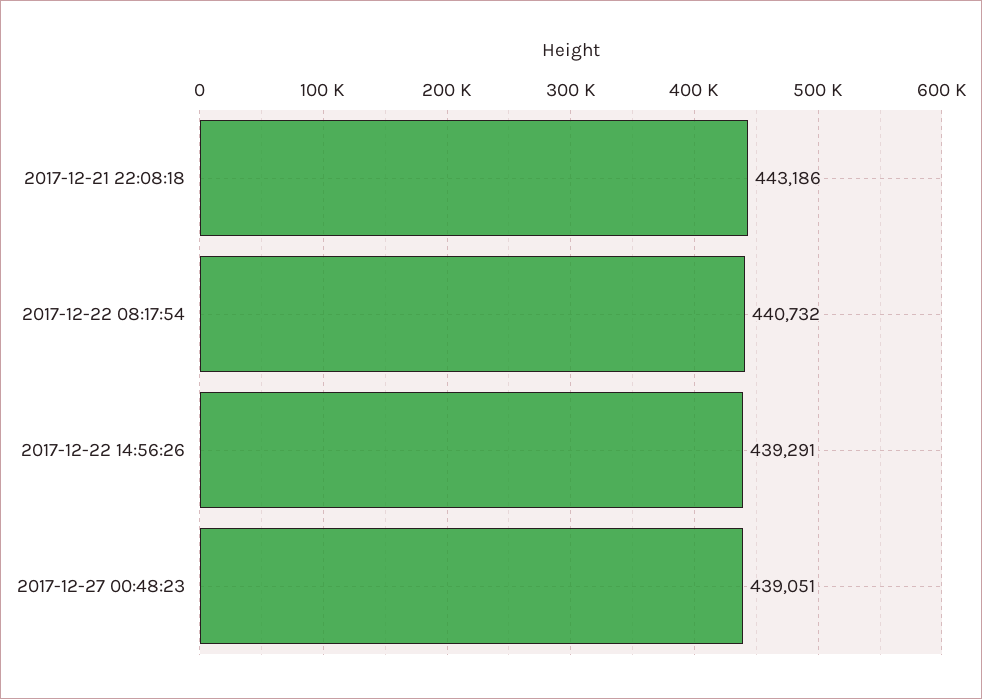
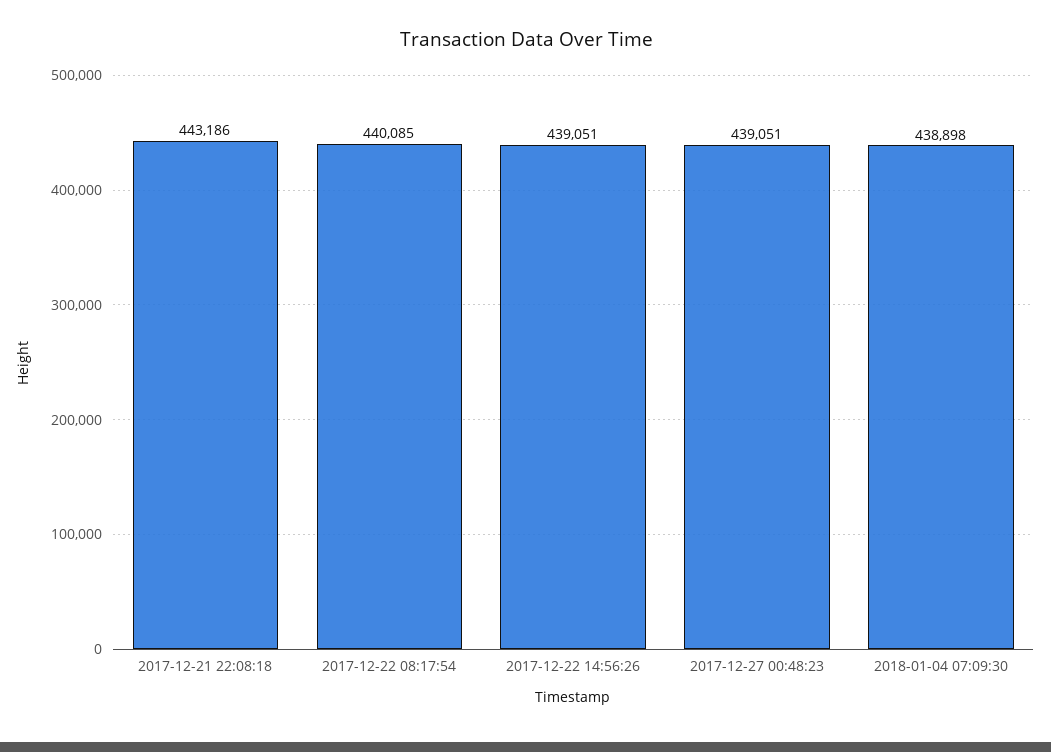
2017-12-22 08:17:54: 440732 -> 440085
2017-12-22 14:56:26: 439291 -> 439051
2018-01-04 07:09:30: none -> 438898

